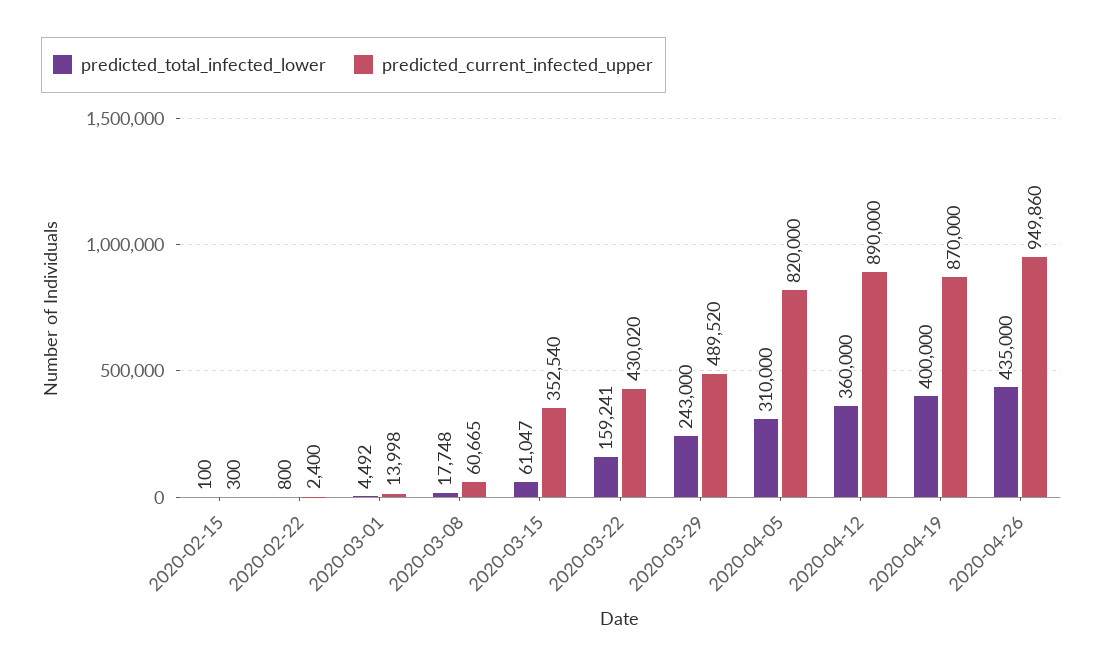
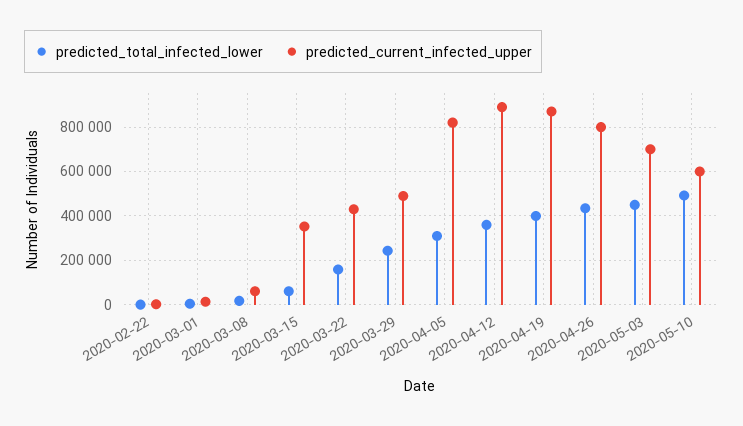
predicted_total_infected_lower, 2020-02-15: 100 -> none
predicted_current_infected_upper, 2020-02-15: 300 -> none
predicted_current_infected_upper, 2020-04-26: 949860 -> 800000
predicted_total_infected_lower, 2020-05-03: none -> 450000
predicted_current_infected_upper, 2020-05-03: none -> 700000
predicted_total_infected_lower, 2020-05-10: none -> 500000
predicted_current_infected_upper, 2020-05-10: none -> 600000

